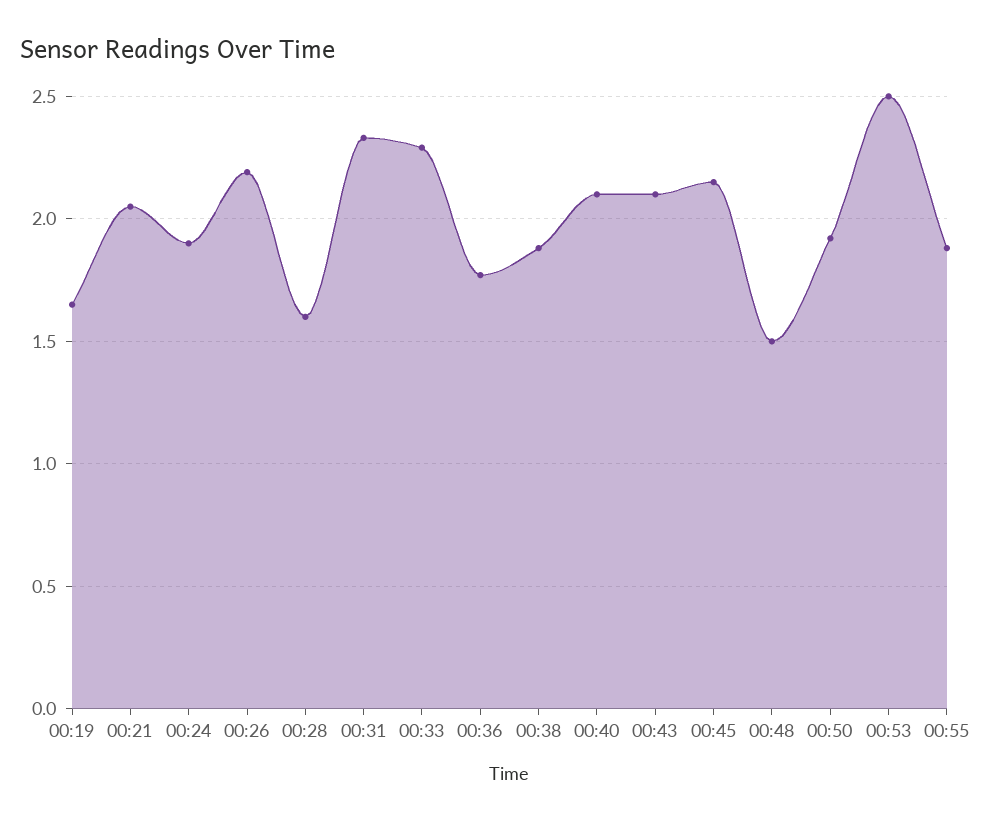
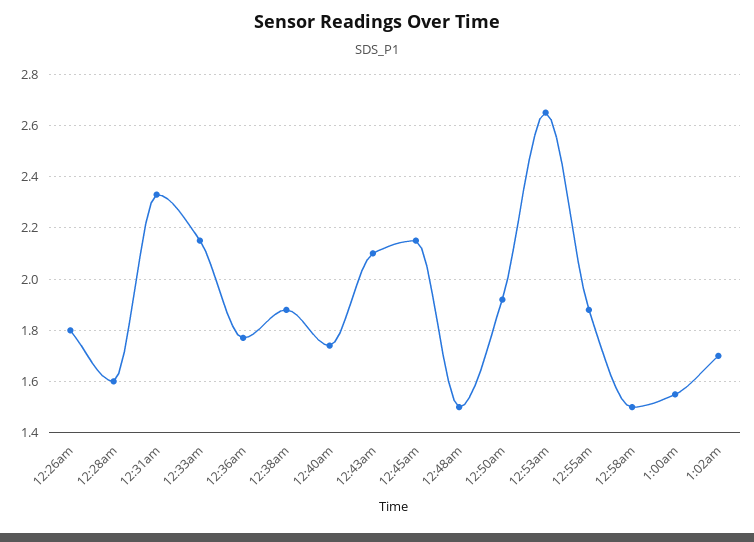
00:19: 1.65 -> none
00:21: 2.05 -> none
00:24: 1.9 -> none
00:26: 2.2 -> 1.8
00:33: 2.3 -> 2.15
00:40: 2.1 -> 1.75
00:53: 2.5 -> 2.65
12:58am: none -> 1.5
1:00am: none -> 1.55
1:02am: none -> 1.7

